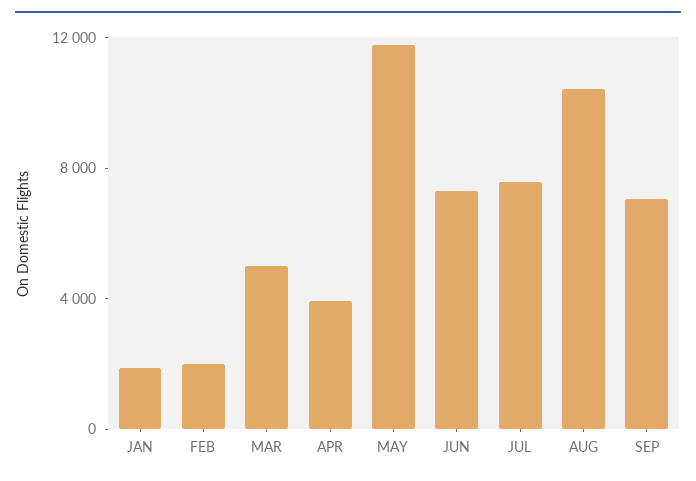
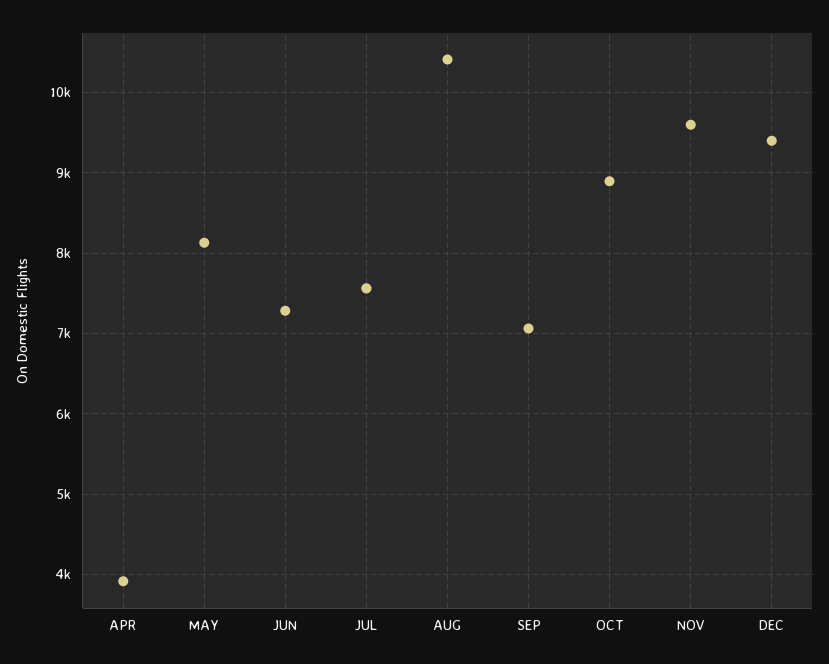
JAN: 2000 -> none
FEB: 2000 -> none
MAR: 5000 -> none
MAY: 12000 -> 8100
OCT: none -> 8900
NOV: none -> 9600
DEC: none -> 9400

